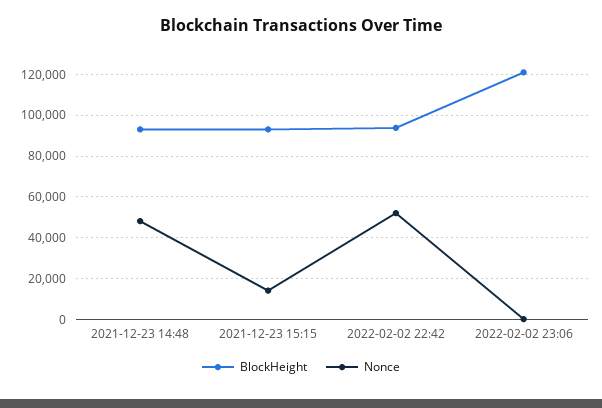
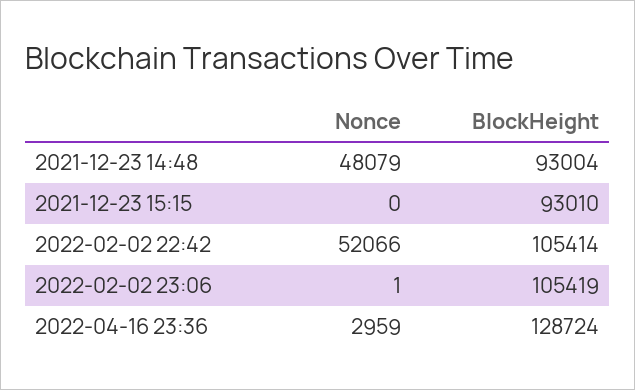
Nonce, 2021-12-23 15:15: 15000 -> 0
BlockHeight, 2022-02-02 22:42: 95000 -> 105414
BlockHeight, 2022-02-02 23:06: 120000 -> 105419
Nonce, 2022-04-16 23:36: none -> 2959
BlockHeight, 2022-04-16 23:36: none -> 128724

